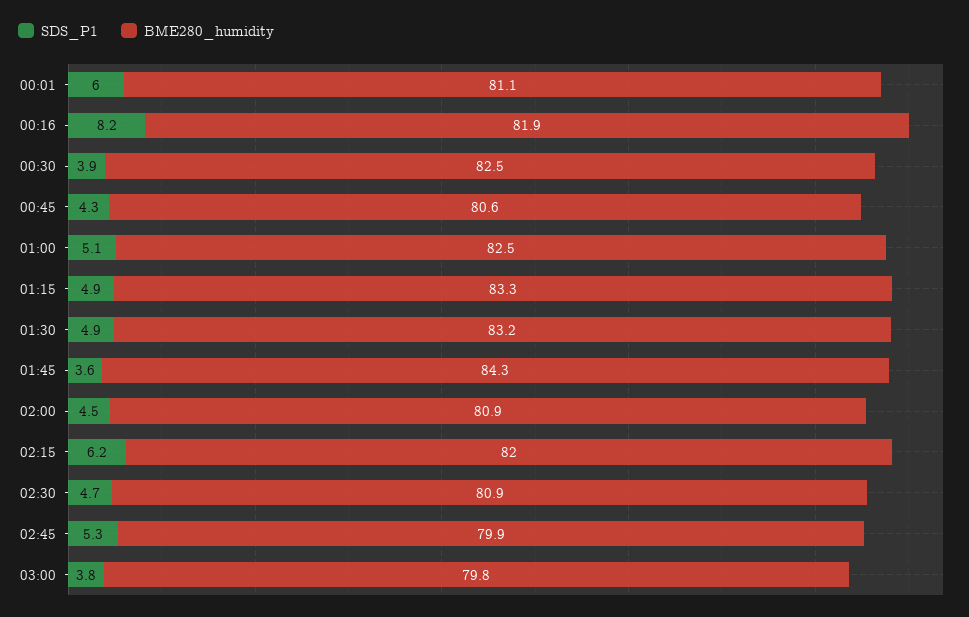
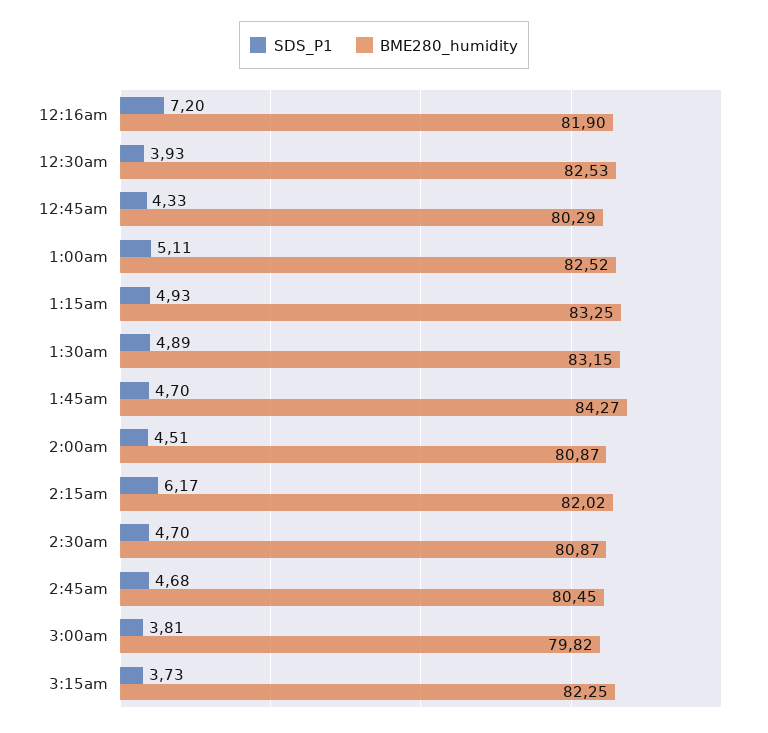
SDS_P1, 00:01: 6 -> none
BME280_humidity, 00:01: 81.1 -> none
SDS_P1, 00:16: 8.2 -> 7.2
BME280_humidity, 00:45: 80.6 -> 80.29
SDS_P1, 01:45: 3.6 -> 4.7
SDS_P1, 02:45: 5.3 -> 4.68
BME280_humidity, 02:45: 79.9 -> 80.45
SDS_P1, 3:15am: none -> 3.73
BME280_humidity, 3:15am: none -> 82.25

